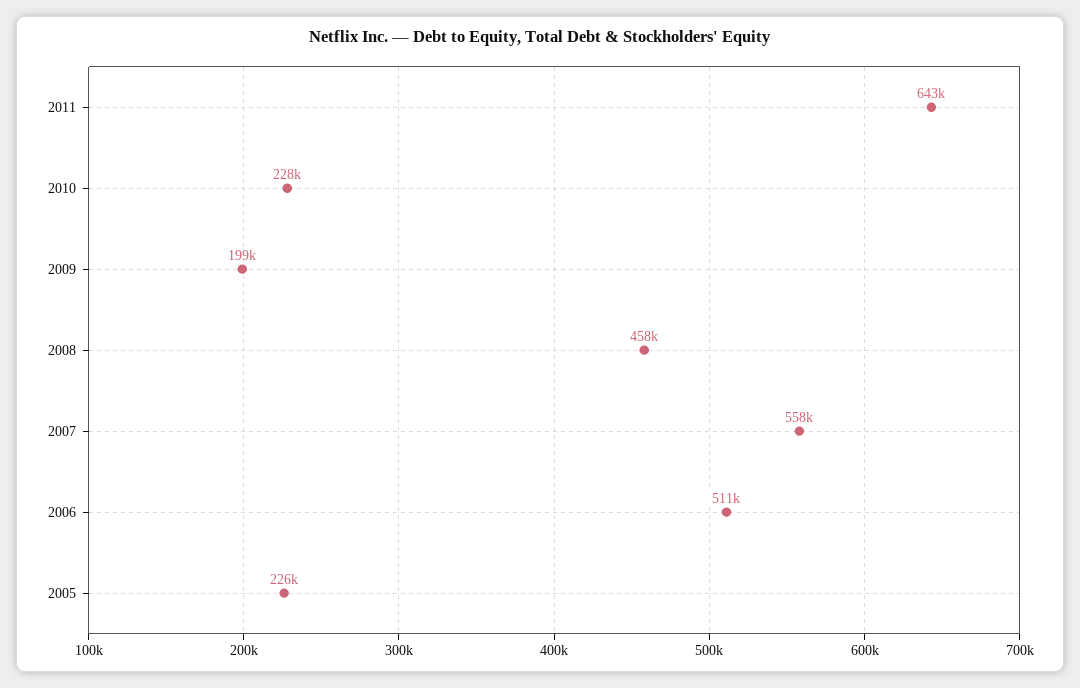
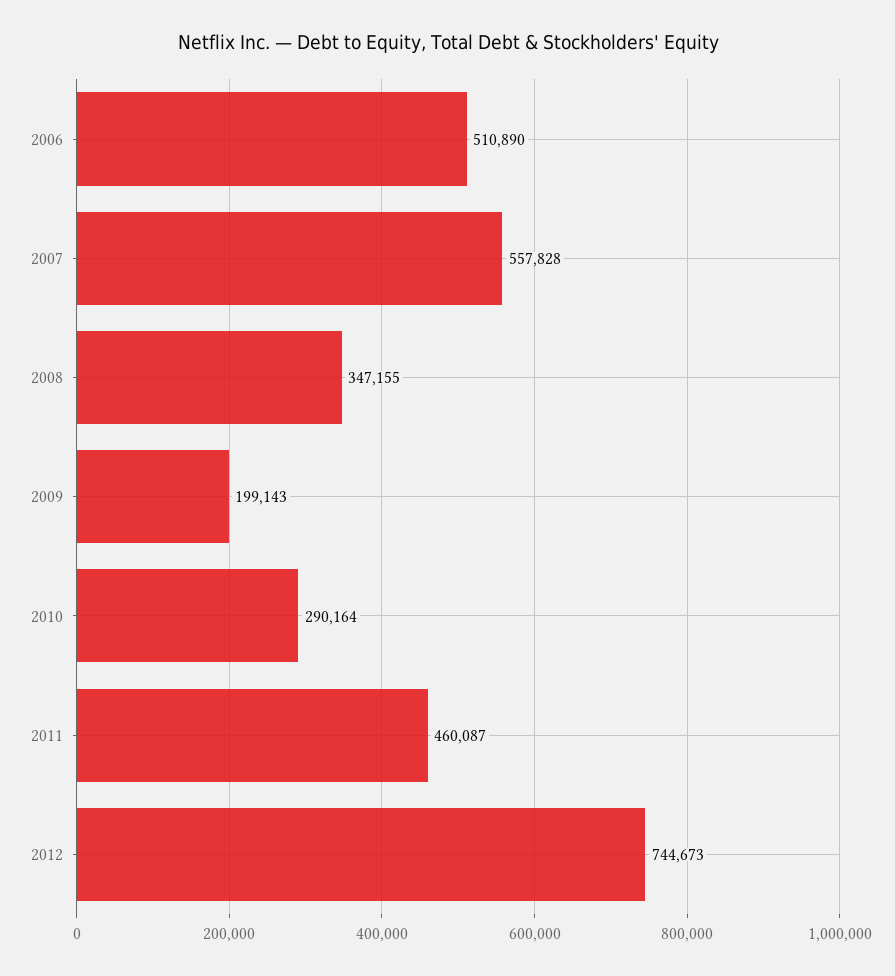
2011: 643000 -> 460087
2010: 228000 -> 290164
2008: 458000 -> 347155
2005: 226000 -> none
2012: none -> 744673

